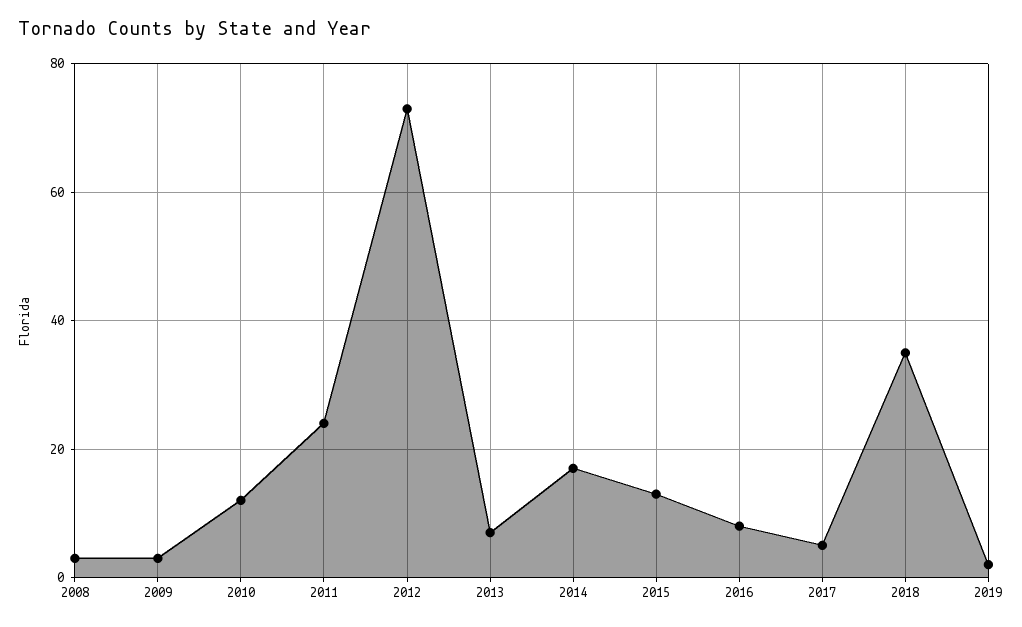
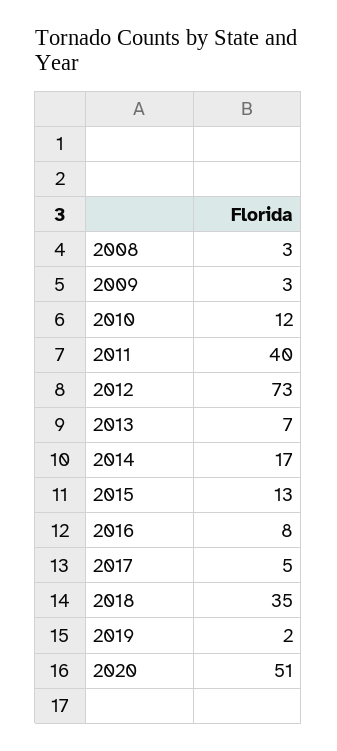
2011: 25 -> 40
2020: none -> 51

